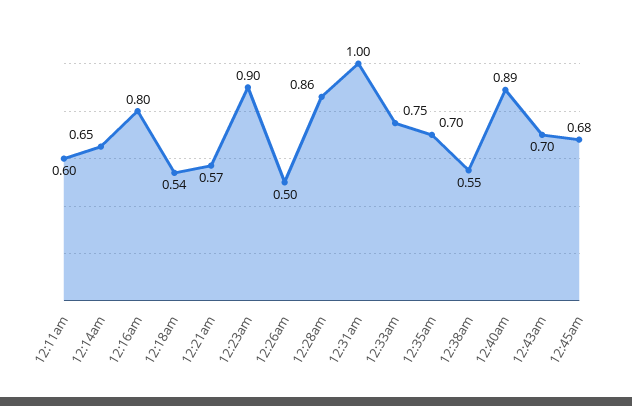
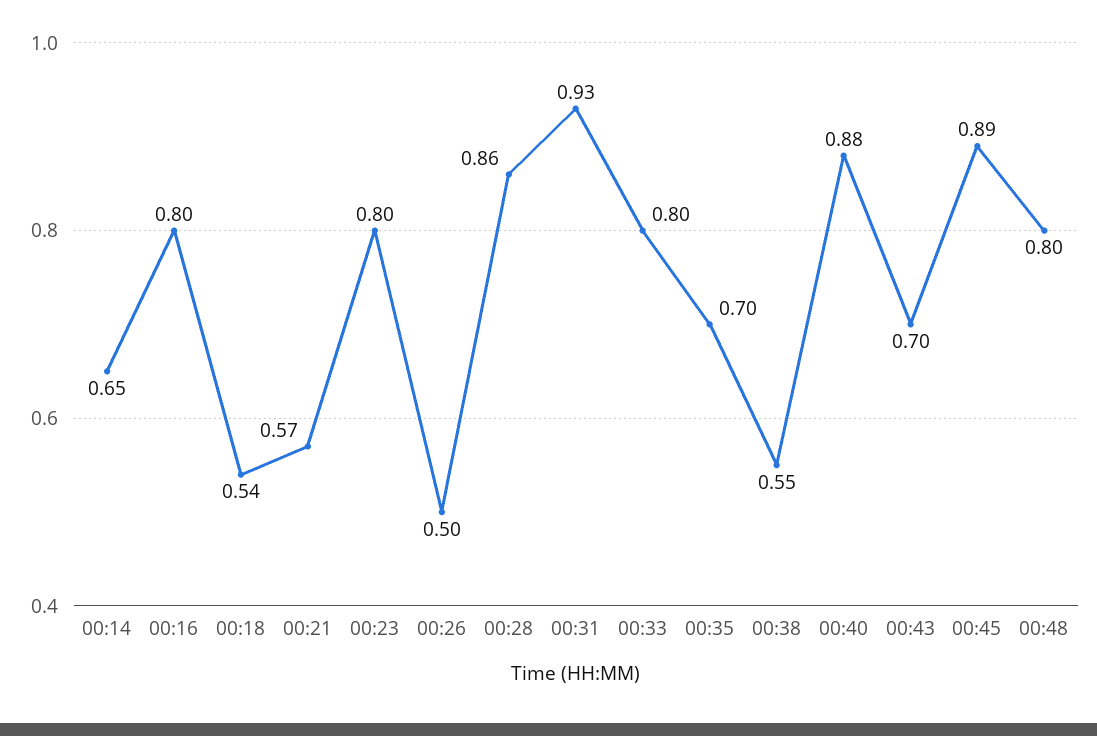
12:11am: 0.6 -> none
12:23am: 0.9 -> 0.8
12:31am: 1 -> 0.93
12:33am: 0.75 -> 0.8
12:40am: 0.89 -> 0.88
12:45am: 0.68 -> 0.89
00:48: none -> 0.8

